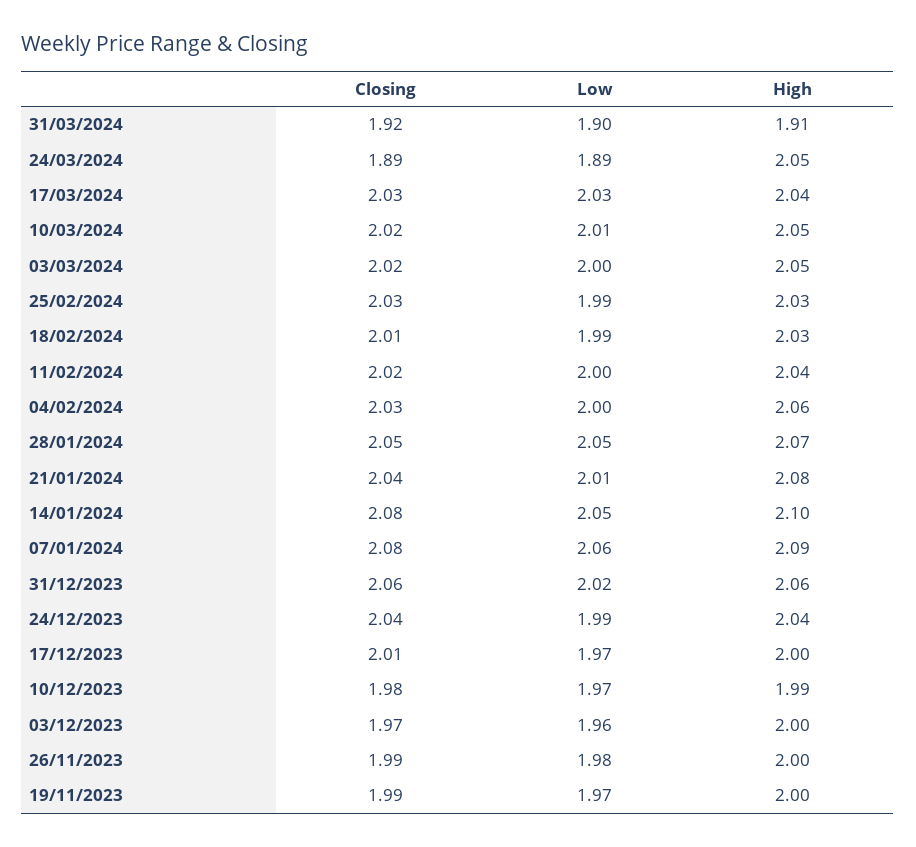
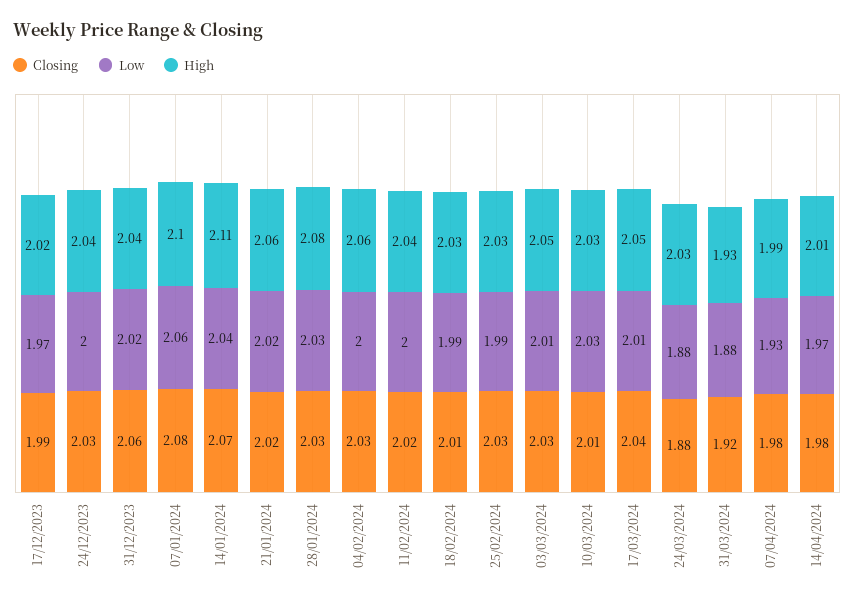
Low, 31/03/2024: 1.9 -> 1.88
High, 31/03/2024: 1.91 -> 1.93
Closing, 24/03/2024: 1.89 -> 1.88
Low, 24/03/2024: 1.89 -> 1.88
High, 24/03/2024: 2.05 -> 2.03
Closing, 17/03/2024: 2.03 -> 2.04
Low, 17/03/2024: 2.03 -> 2.01
High, 17/03/2024: 2.04 -> 2.05
Closing, 10/03/2024: 2.02 -> 2.01
Low, 10/03/2024: 2.01 -> 2.03
High, 10/03/2024: 2.05 -> 2.03
Closing, 03/03/2024: 2.02 -> 2.03
Low, 03/03/2024: 2 -> 2.01
Closing, 28/01/2024: 2.05 -> 2.03
Low, 28/01/2024: 2.05 -> 2.03
High, 28/01/2024: 2.07 -> 2.08
Closing, 21/01/2024: 2.04 -> 2.02
Low, 21/01/2024: 2.01 -> 2.02
High, 21/01/2024: 2.08 -> 2.06
Closing, 14/01/2024: 2.08 -> 2.07
Low, 14/01/2024: 2.05 -> 2.04
High, 14/01/2024: 2.1 -> 2.11
High, 07/01/2024: 2.09 -> 2.1
High, 31/12/2023: 2.06 -> 2.04
Closing, 24/12/2023: 2.04 -> 2.03
Low, 24/12/2023: 1.99 -> 2
Closing, 17/12/2023: 2.01 -> 1.99
High, 17/12/2023: 2 -> 2.02
Closing, 10/12/2023: 1.98 -> none
Low, 10/12/2023: 1.97 -> none
High, 10/12/2023: 1.99 -> none
Closing, 03/12/2023: 1.97 -> none
Low, 03/12/2023: 1.96 -> none
High, 03/12/2023: 2 -> none
Closing, 26/11/2023: 1.99 -> none
Low, 26/11/2023: 1.98 -> none
High, 26/11/2023: 2 -> none
Closing, 19/11/2023: 1.99 -> none
Low, 19/11/2023: 1.97 -> none
High, 19/11/2023: 2 -> none
Closing, 07/04/2024: none -> 1.98
Low, 07/04/2024: none -> 1.93
High, 07/04/2024: none -> 1.99
Closing, 14/04/2024: none -> 1.98
Low, 14/04/2024: none -> 1.97
High, 14/04/2024: none -> 2.01

